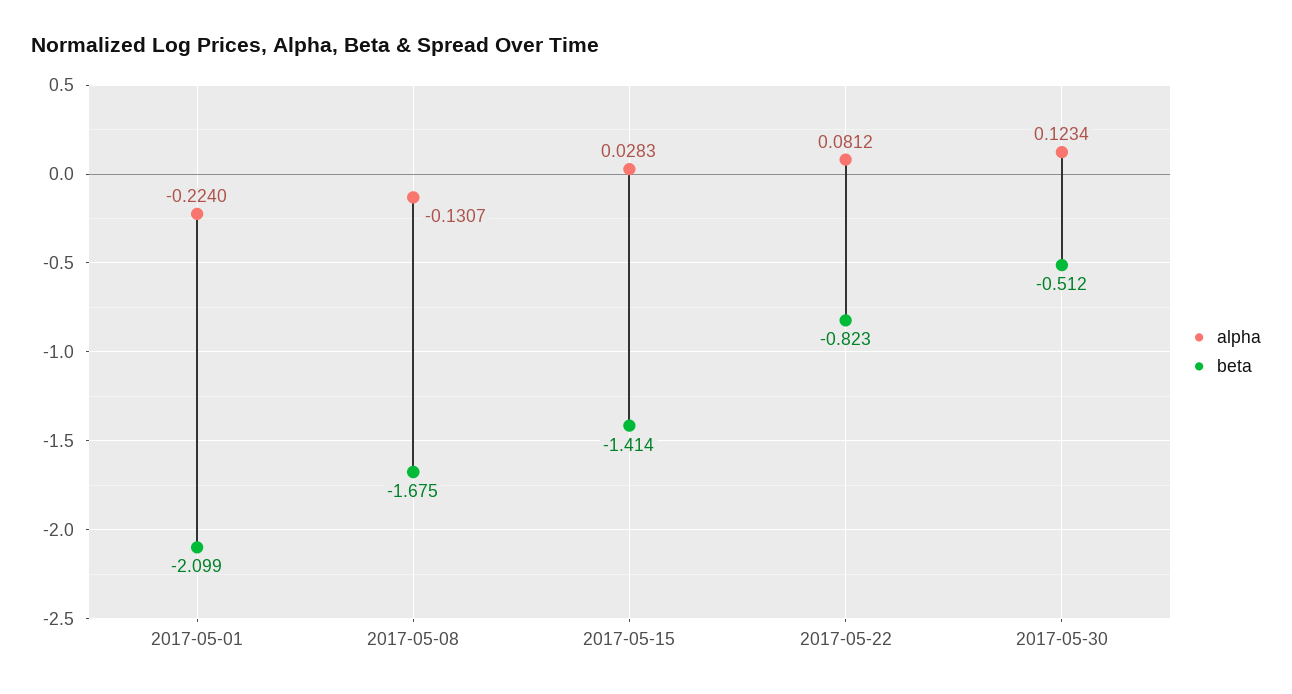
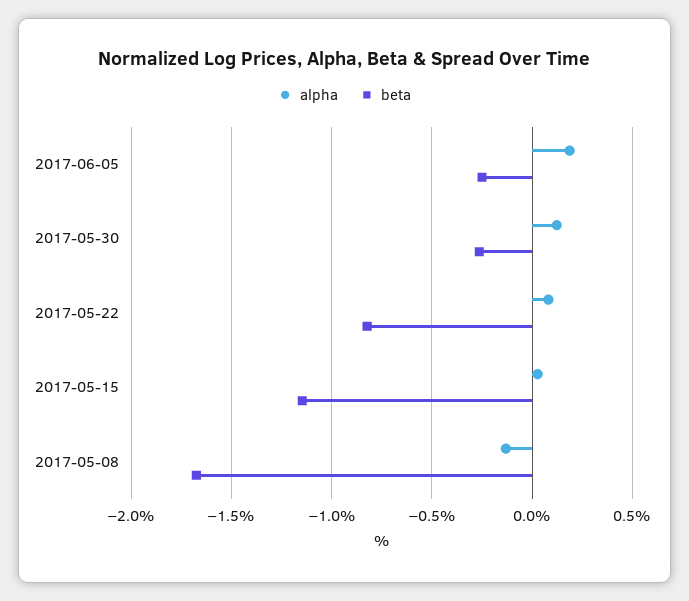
alpha, 2017-05-01: -0.224 -> none
beta, 2017-05-01: -2.099 -> none
beta, 2017-05-15: -1.414 -> -1.15
beta, 2017-05-30: -0.512 -> -0.25
alpha, 2017-06-05: none -> 0.2
beta, 2017-06-05: none -> -0.25

